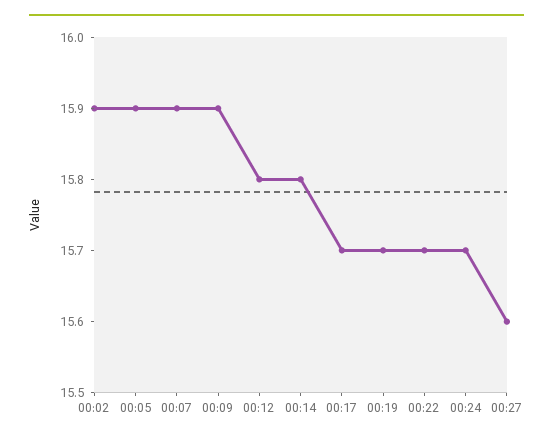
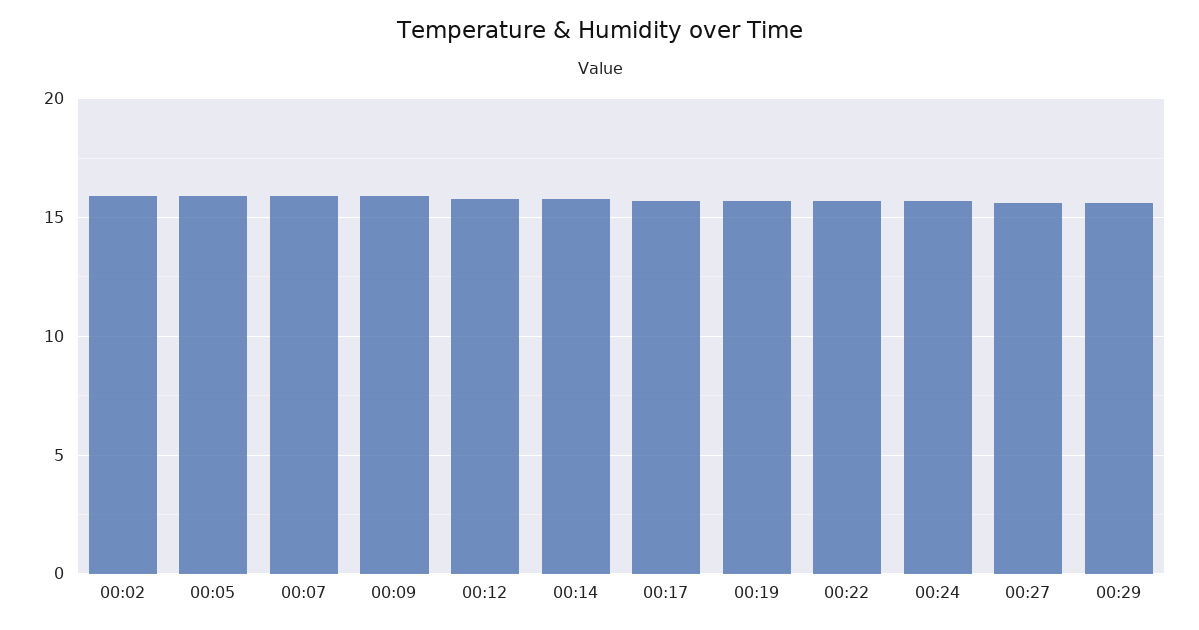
00:29: none -> 15.5

